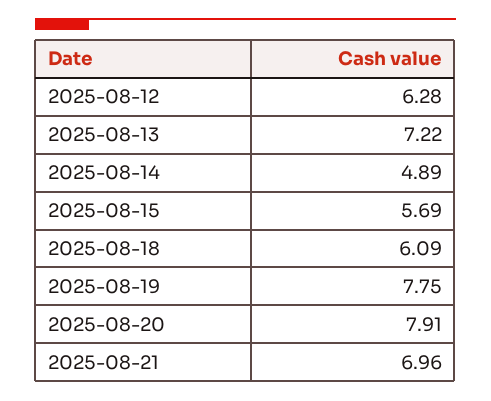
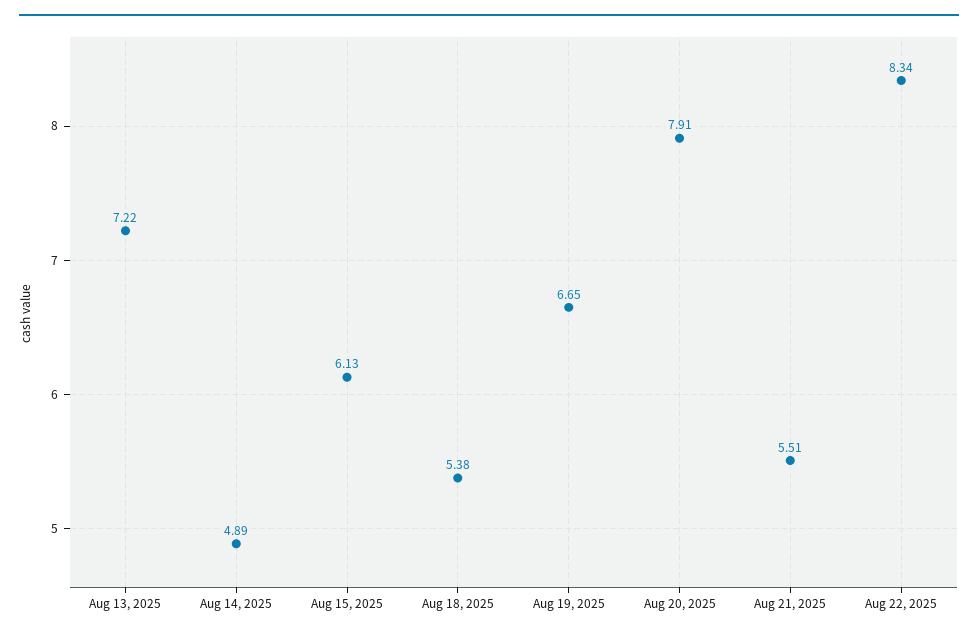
2025-08-12: 6.28 -> none
2025-08-15: 5.69 -> 6.13
2025-08-18: 6.09 -> 5.38
2025-08-19: 7.75 -> 6.65
2025-08-21: 6.96 -> 5.51
Aug 22, 2025: none -> 8.34

